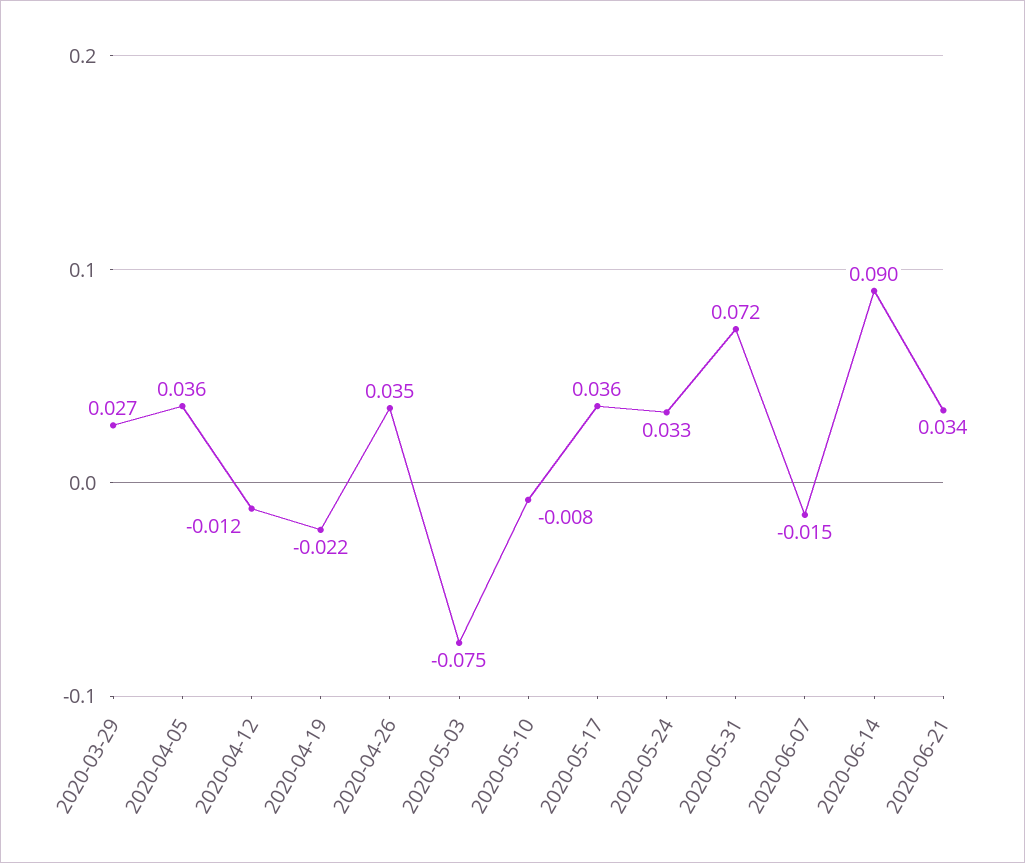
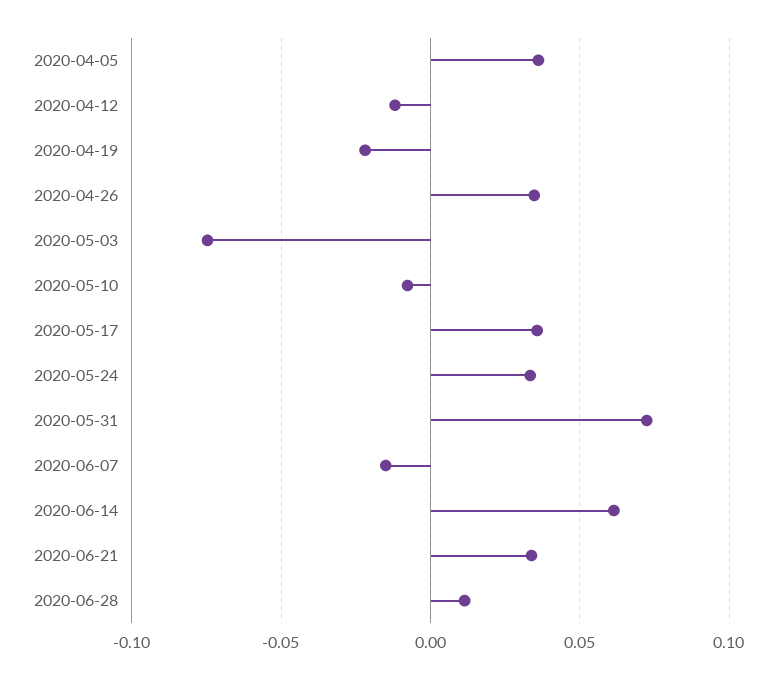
2020-03-29: 0.027 -> none
2020-06-14: 0.09 -> 0.06
2020-06-28: none -> 0.01

